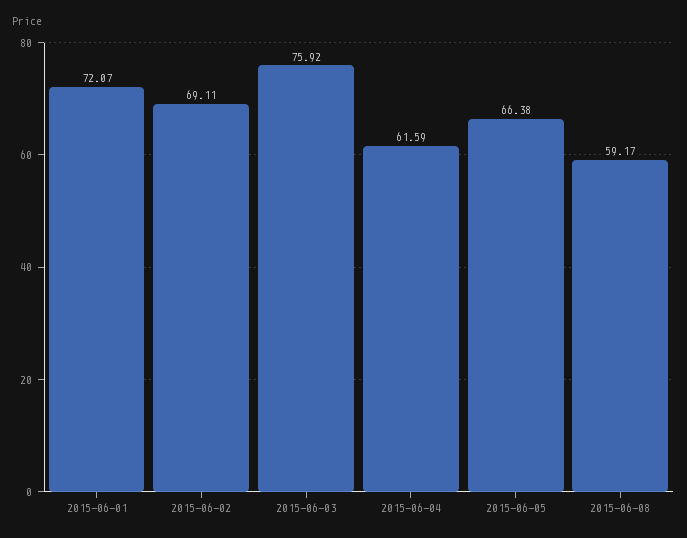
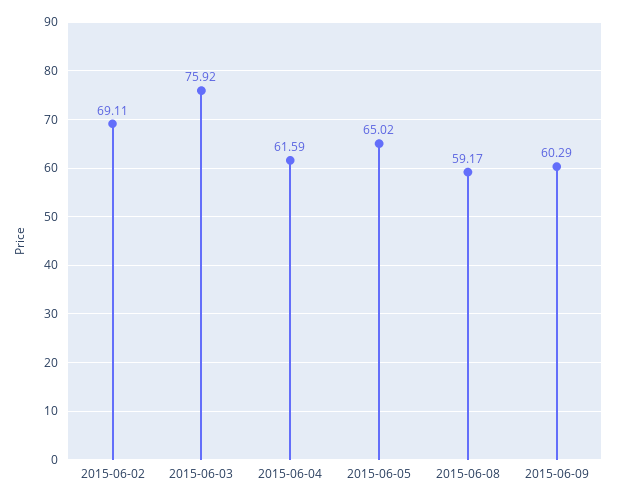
2015-06-01: 72.07 -> none
2015-06-05: 66.38 -> 65.02
2015-06-09: none -> 60.29

